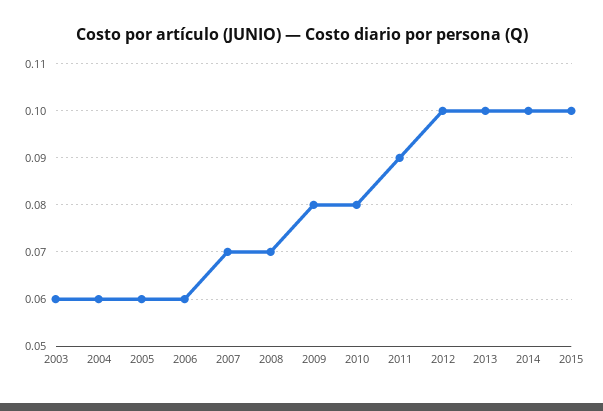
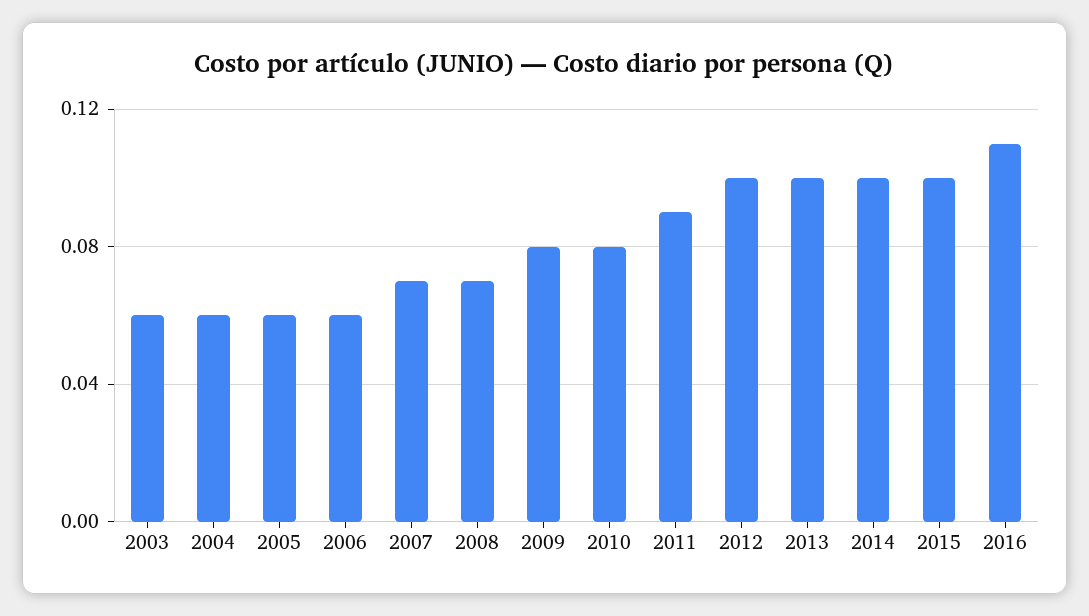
2016: none -> 0.11

